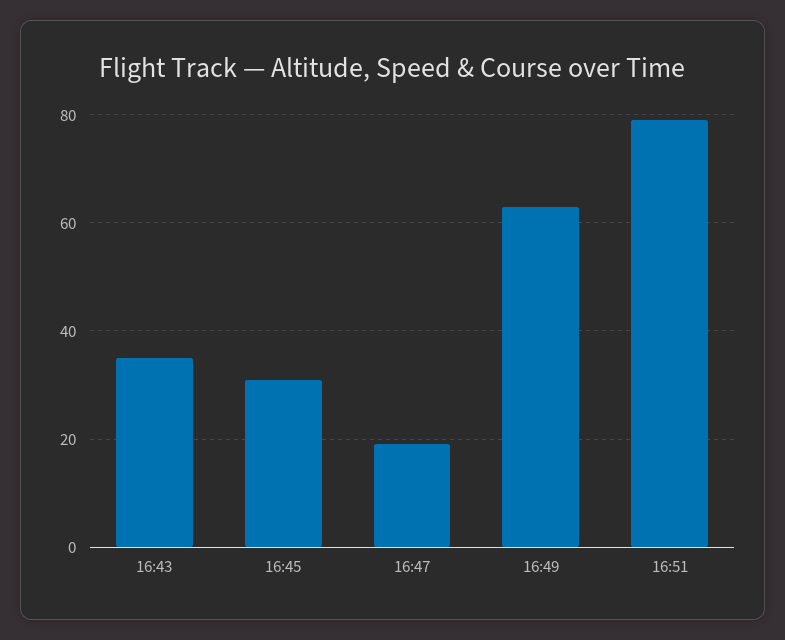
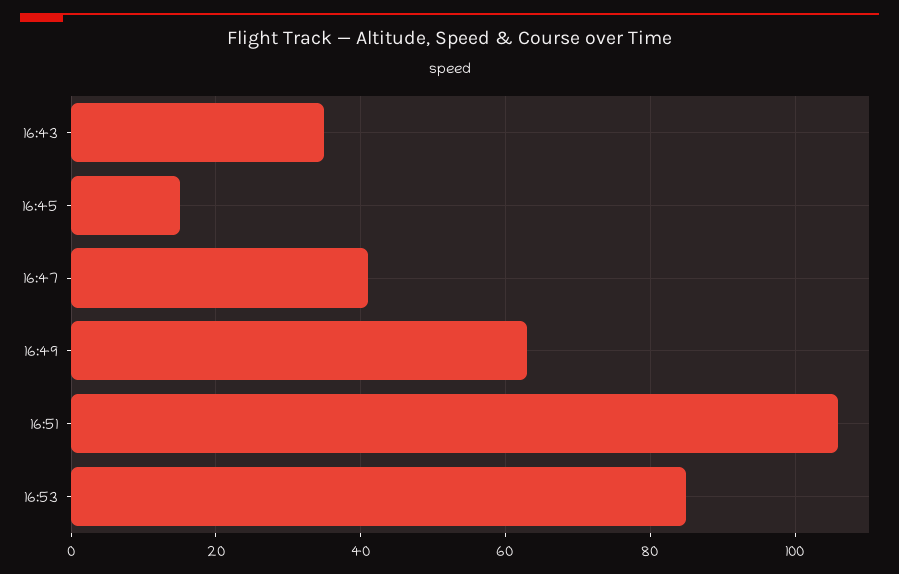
16:45: 30 -> 15
16:47: 20 -> 40
16:51: 80 -> 105
16:53: none -> 85

